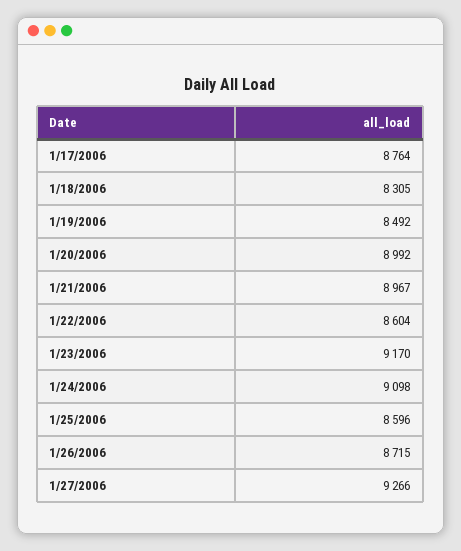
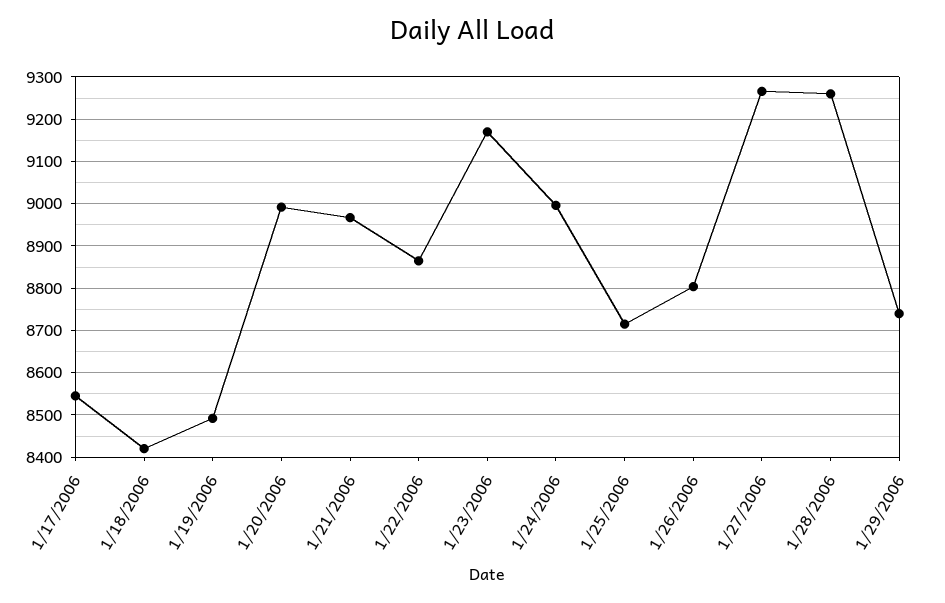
1/17/2006: 8764 -> 8540
1/18/2006: 8305 -> 8420
1/22/2006: 8604 -> 8860
1/24/2006: 9098 -> 9000
1/25/2006: 8596 -> 8720
1/26/2006: 8715 -> 8800
1/28/2006: none -> 9260
1/29/2006: none -> 8740

